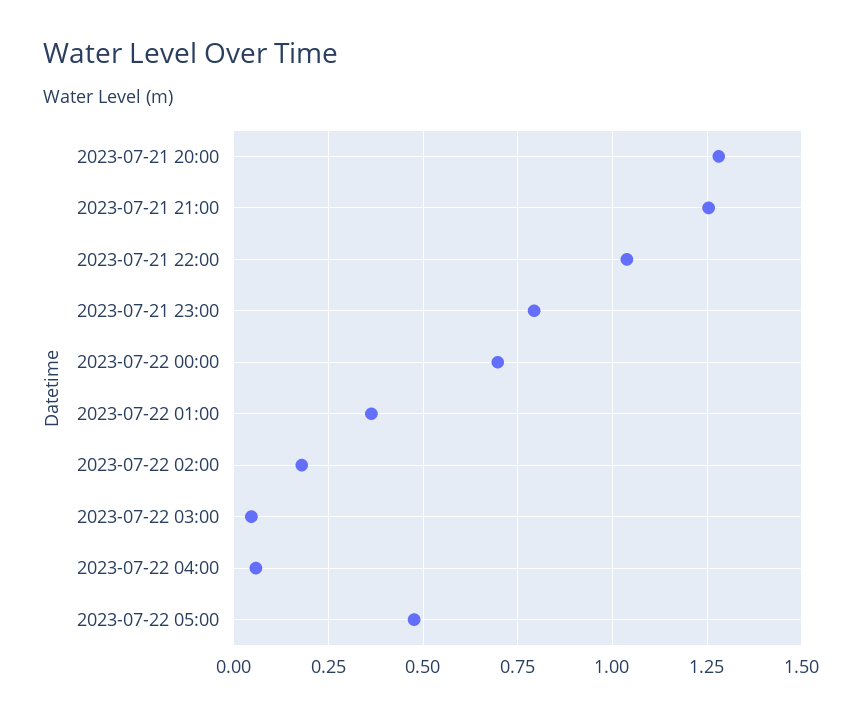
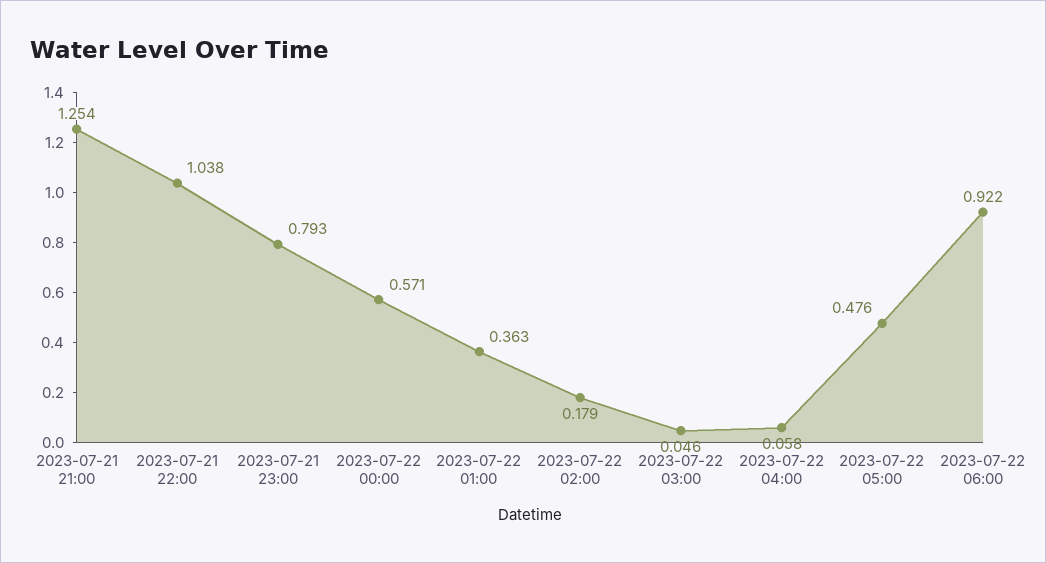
2023-07-21 20:00: 1.275 -> none
2023-07-22 00:00: 0.7 -> 0.571
2023-07-22 06:00: none -> 0.922

